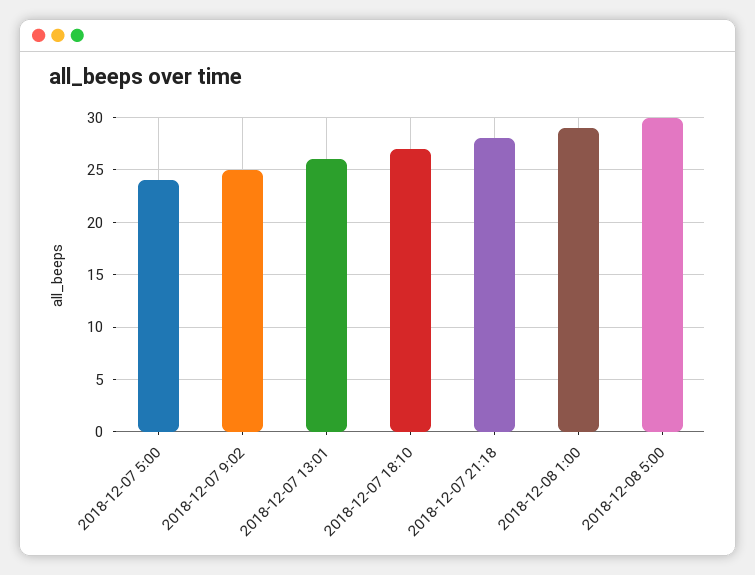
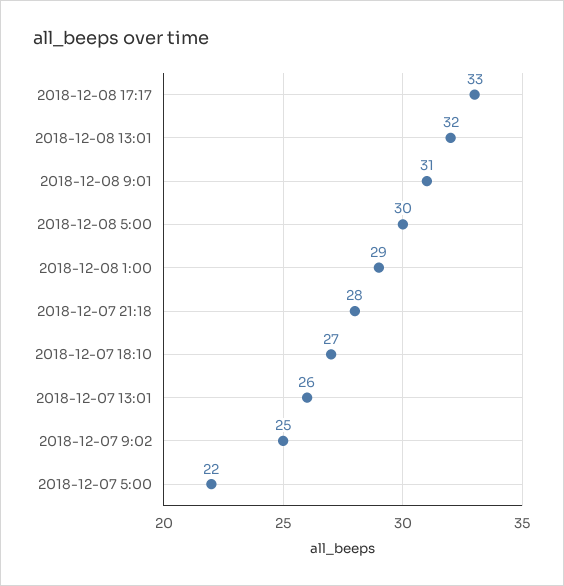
2018-12-07 5:00: 24 -> 22
2018-12-08 17:17: none -> 33
2018-12-08 13:01: none -> 32
2018-12-08 9:01: none -> 31

